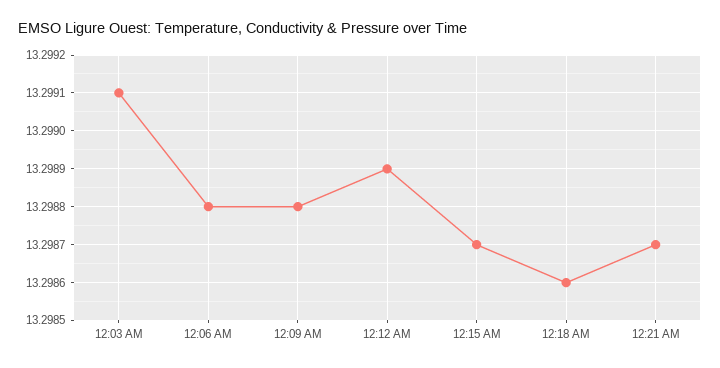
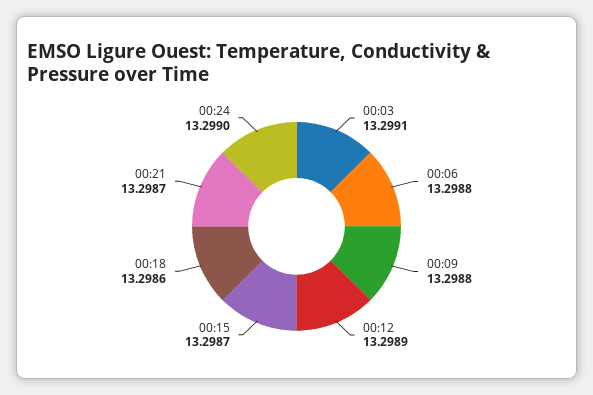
00:24: none -> 13.299

